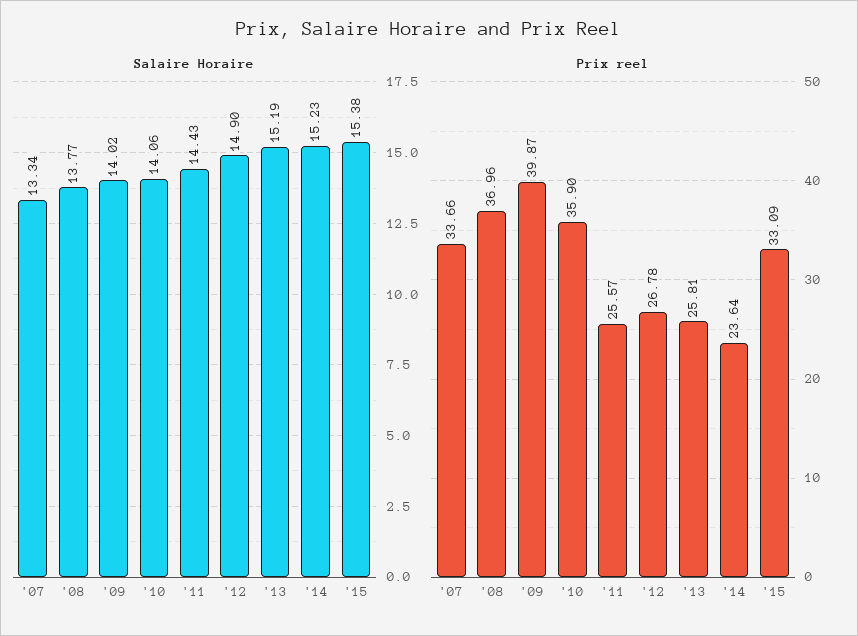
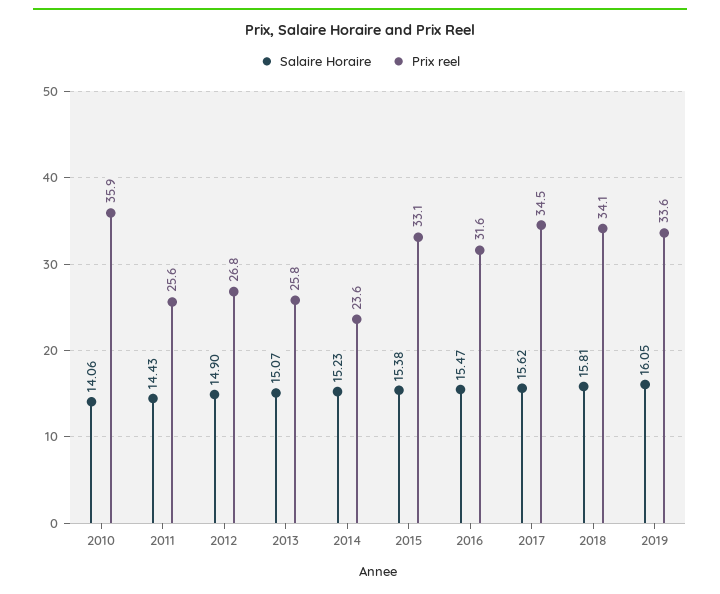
Salaire Horaire, '07: 13.34 -> none
Salaire Horaire, '08: 13.77 -> none
Salaire Horaire, '09: 14.02 -> none
Salaire Horaire, '13: 15.19 -> 15.07
Prix reel, '07: 33.66 -> none
Prix reel, '08: 36.96 -> none
Prix reel, '09: 39.87 -> none
Salaire Horaire, 2016: none -> 15.47
Prix reel, 2016: none -> 31.6
Salaire Horaire, 2017: none -> 15.62
Prix reel, 2017: none -> 34.5
Salaire Horaire, 2018: none -> 15.81
Prix reel, 2018: none -> 34.1
Salaire Horaire, 2019: none -> 16.05
Prix reel, 2019: none -> 33.6

